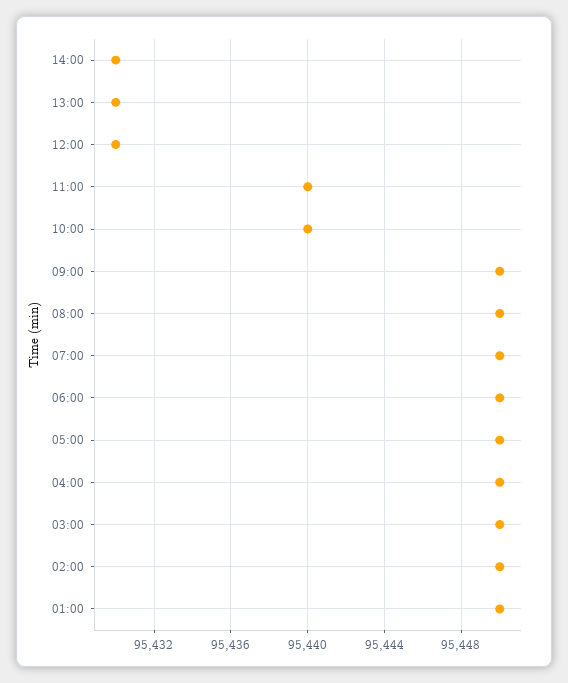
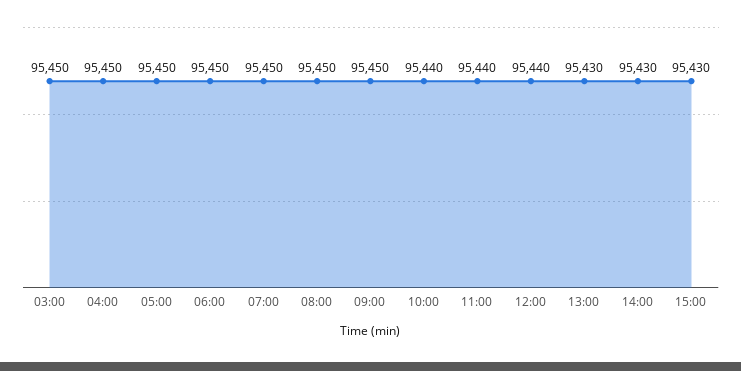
12:00: 95430 -> 95440
02:00: 95450 -> none
01:00: 95450 -> none
15:00: none -> 95430

